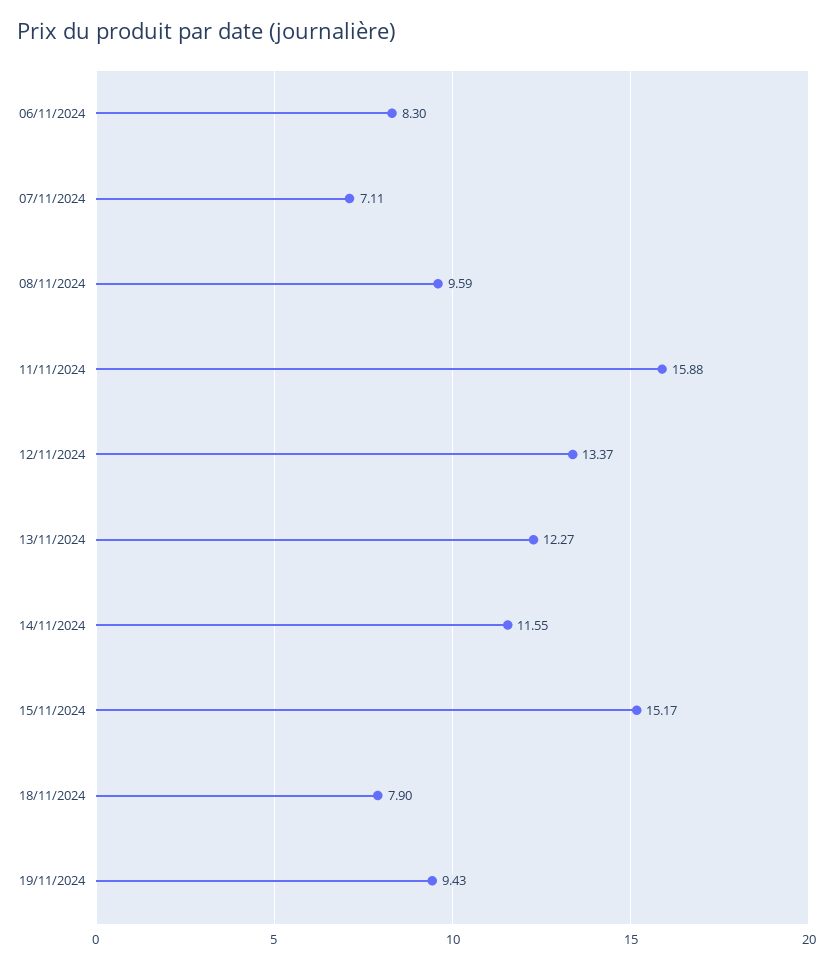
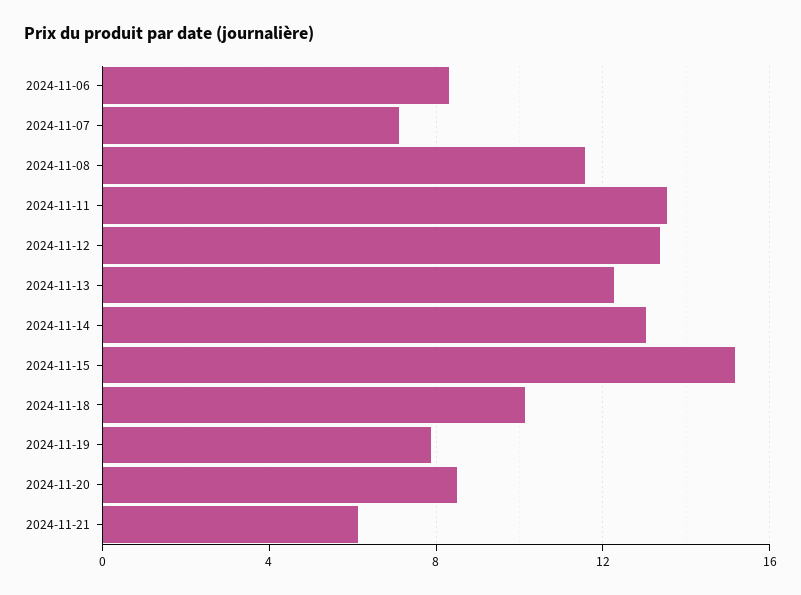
08/11/2024: 9.59 -> 11.5
11/11/2024: 15.88 -> 13.5
14/11/2024: 11.55 -> 13
18/11/2024: 7.9 -> 10
19/11/2024: 9.43 -> 8
2024-11-20: none -> 8.5
2024-11-21: none -> 6

